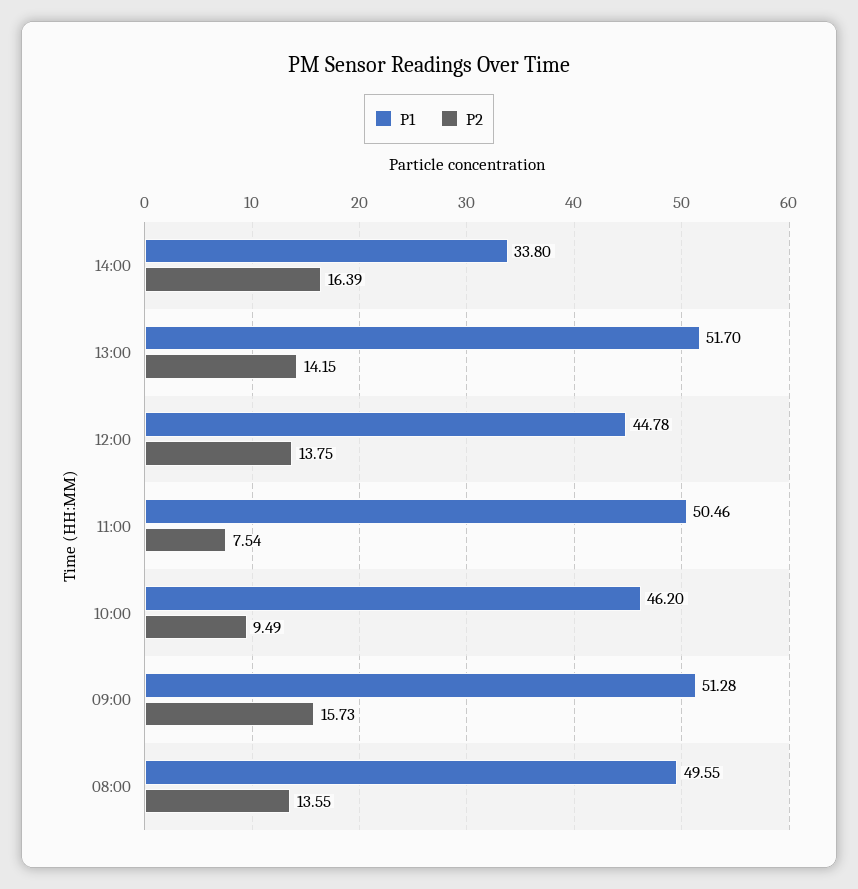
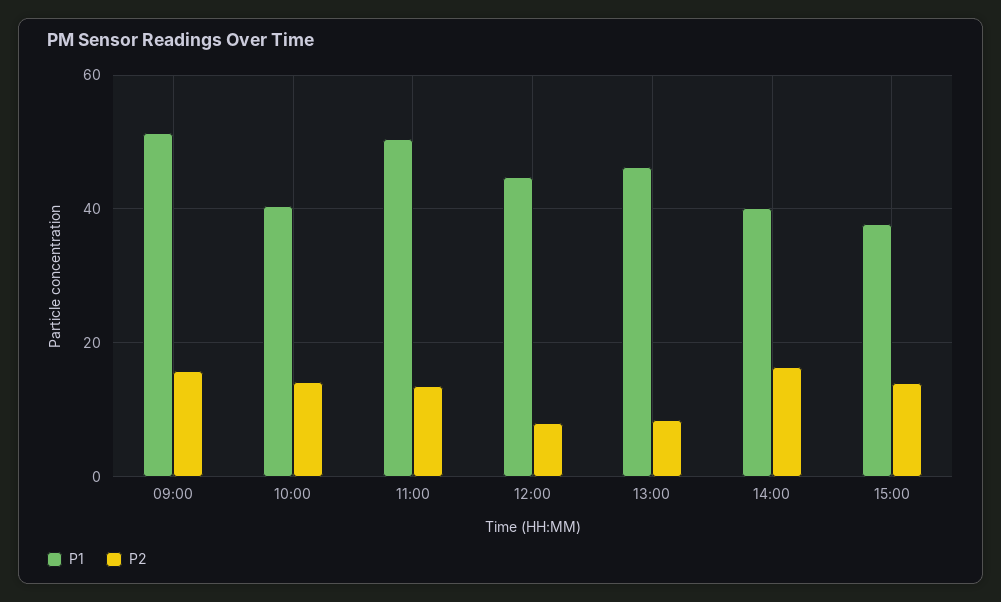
P1, 14:00: 33.8 -> 40
P1, 13:00: 51.7 -> 46
P2, 13:00: 14.15 -> 8
P2, 12:00: 13.75 -> 8
P2, 11:00: 7.54 -> 14
P1, 10:00: 46.2 -> 40
P2, 10:00: 9.49 -> 14
P1, 08:00: 49.55 -> none
P2, 08:00: 13.55 -> none
P1, 15:00: none -> 38
P2, 15:00: none -> 14

